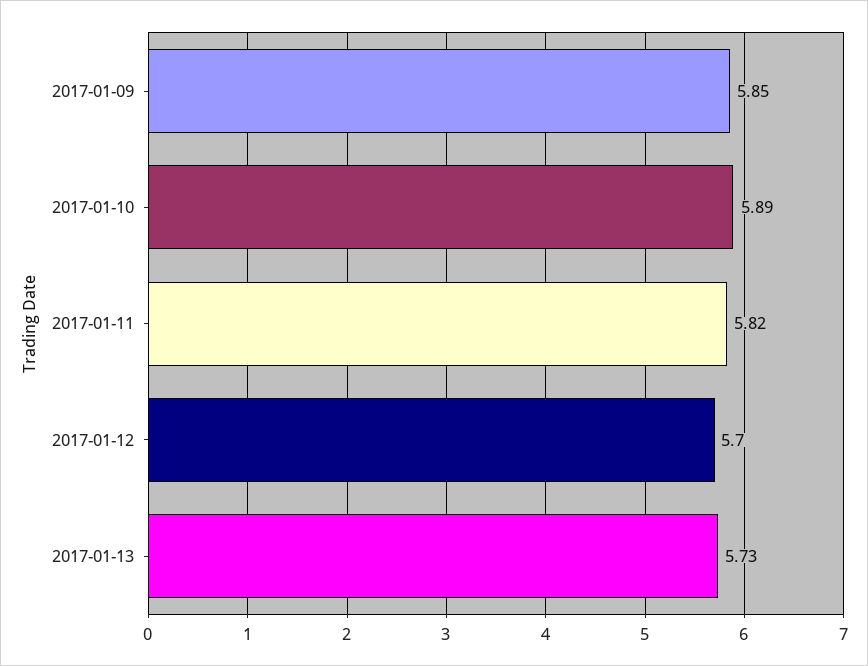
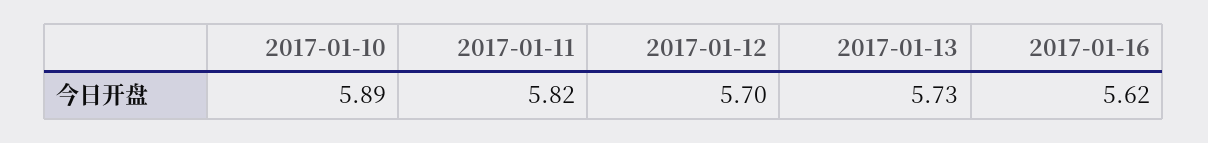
2017-01-09: 5.85 -> none
2017-01-16: none -> 5.62

